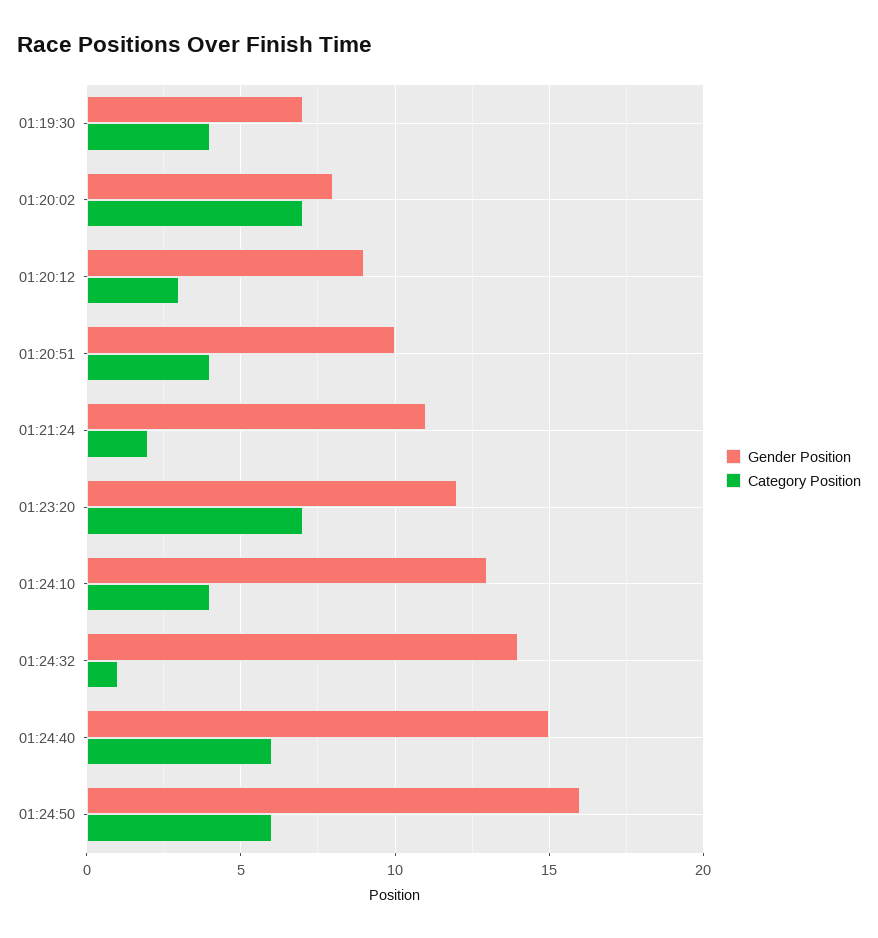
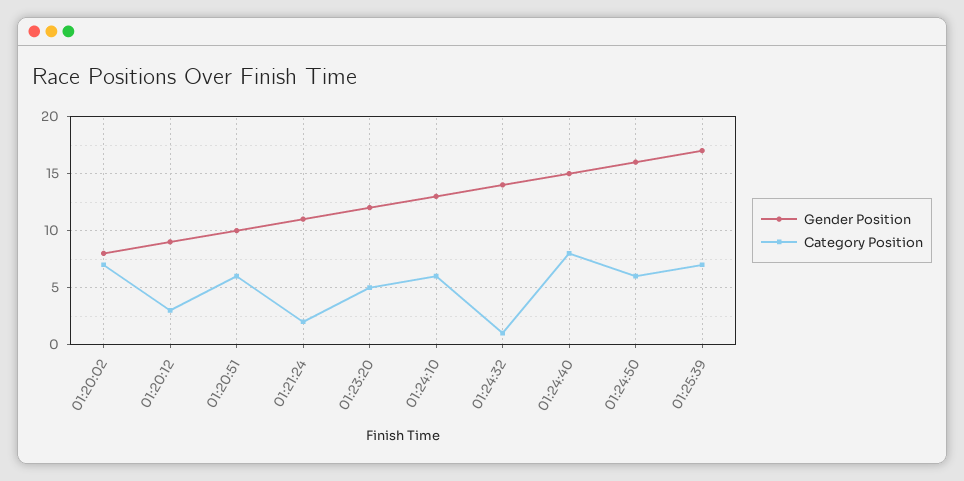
Gender Position, 01:19:30: 7 -> none
Category Position, 01:19:30: 4 -> none
Category Position, 01:20:51: 4 -> 6
Category Position, 01:23:20: 7 -> 5
Category Position, 01:24:10: 4 -> 6
Category Position, 01:24:40: 6 -> 8
Gender Position, 01:25:39: none -> 17
Category Position, 01:25:39: none -> 7

